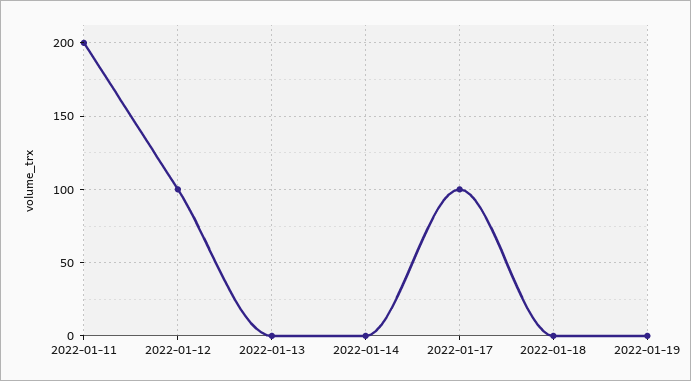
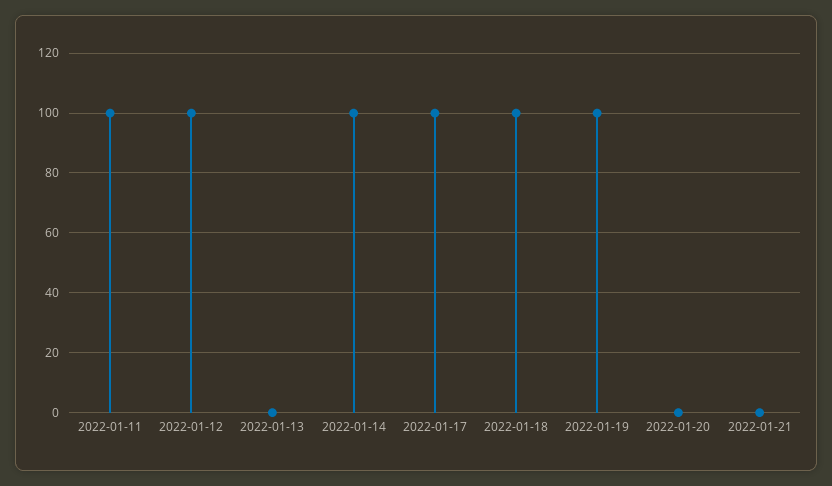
2022-01-11: 200 -> 100
2022-01-14: 0 -> 100
2022-01-18: 0 -> 100
2022-01-19: 0 -> 100
2022-01-20: none -> 0
2022-01-21: none -> 0

